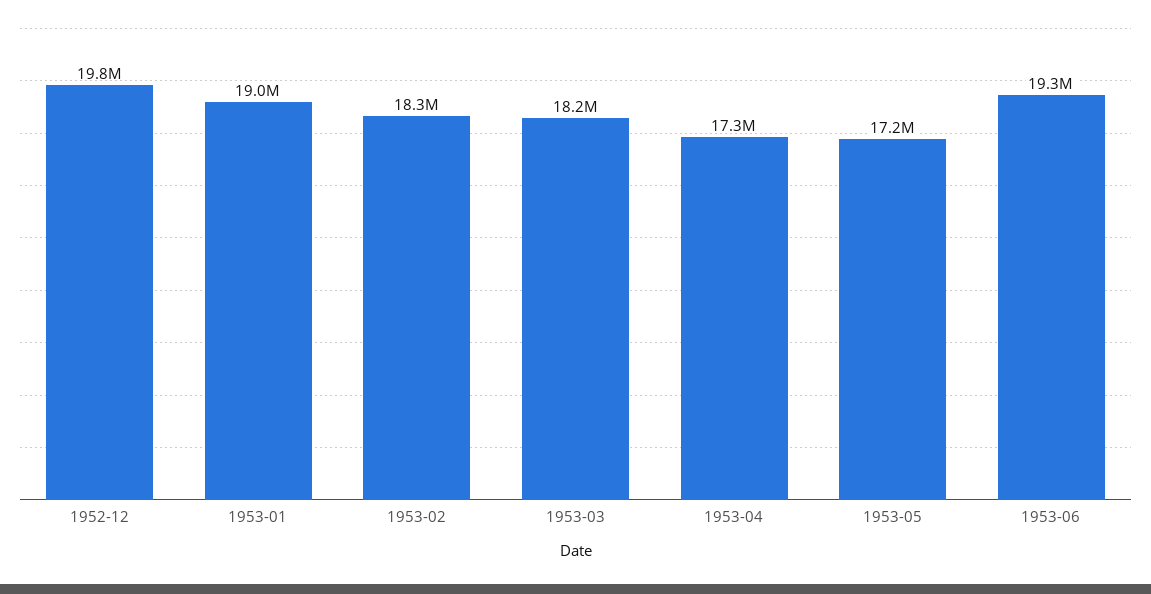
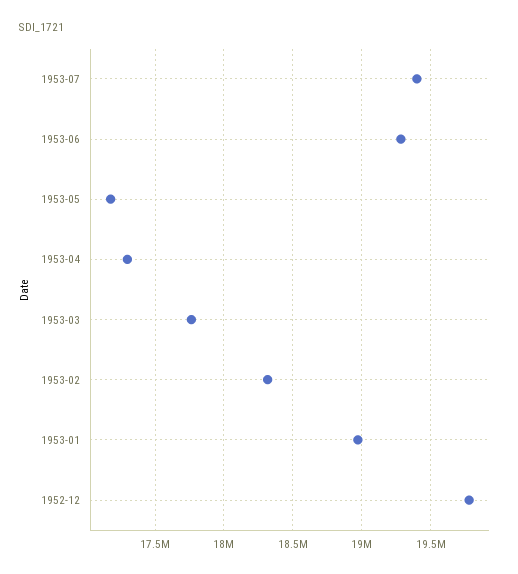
1953-03: 18200000 -> 17750000
1953-07: none -> 19400000

